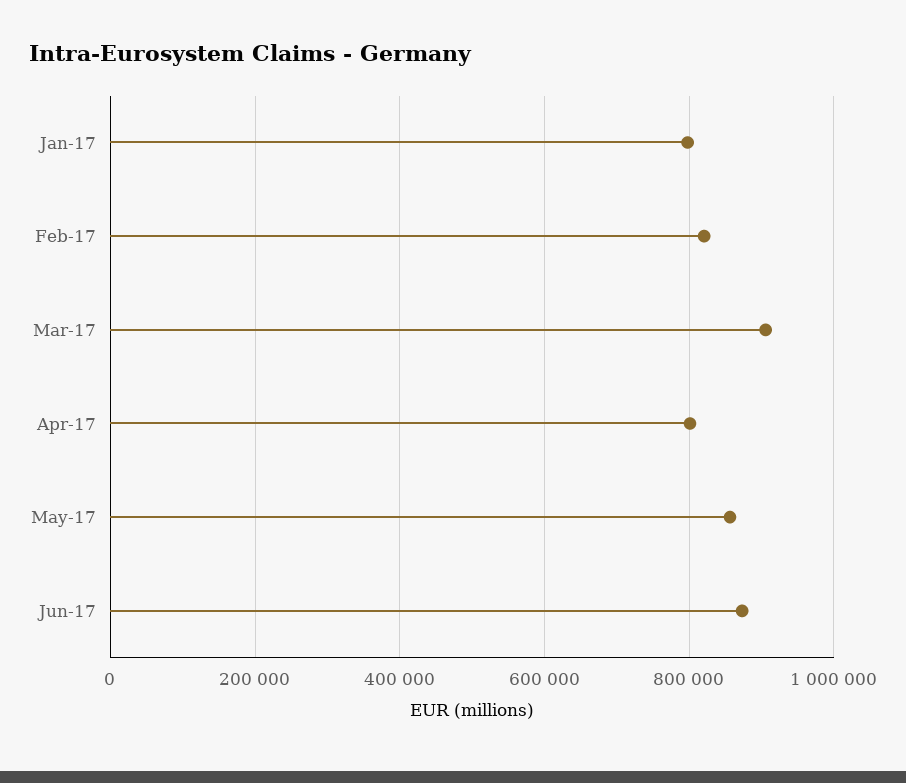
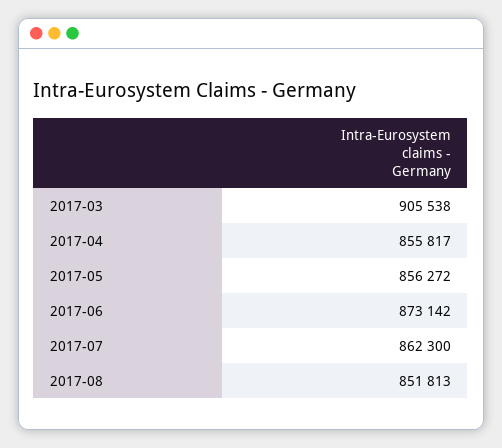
Jan-17: 800000 -> none
Feb-17: 820000 -> none
Apr-17: 800000 -> 855817
2017-07: none -> 862300
2017-08: none -> 851813

